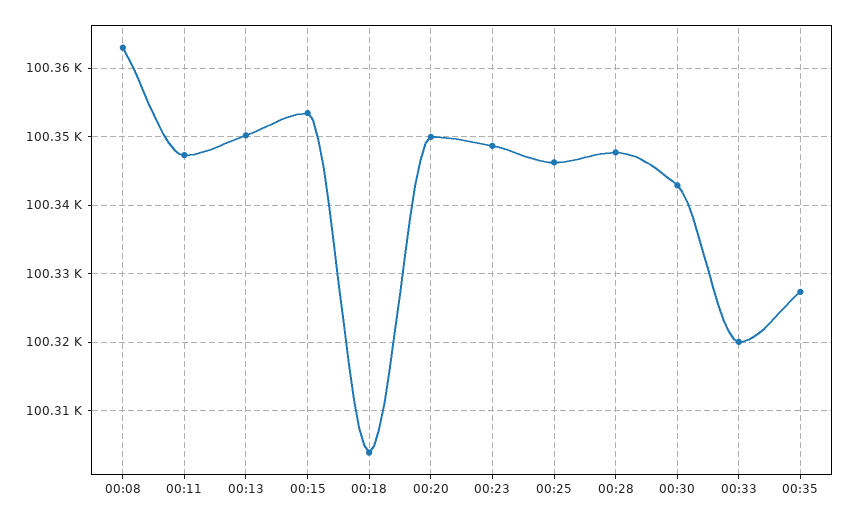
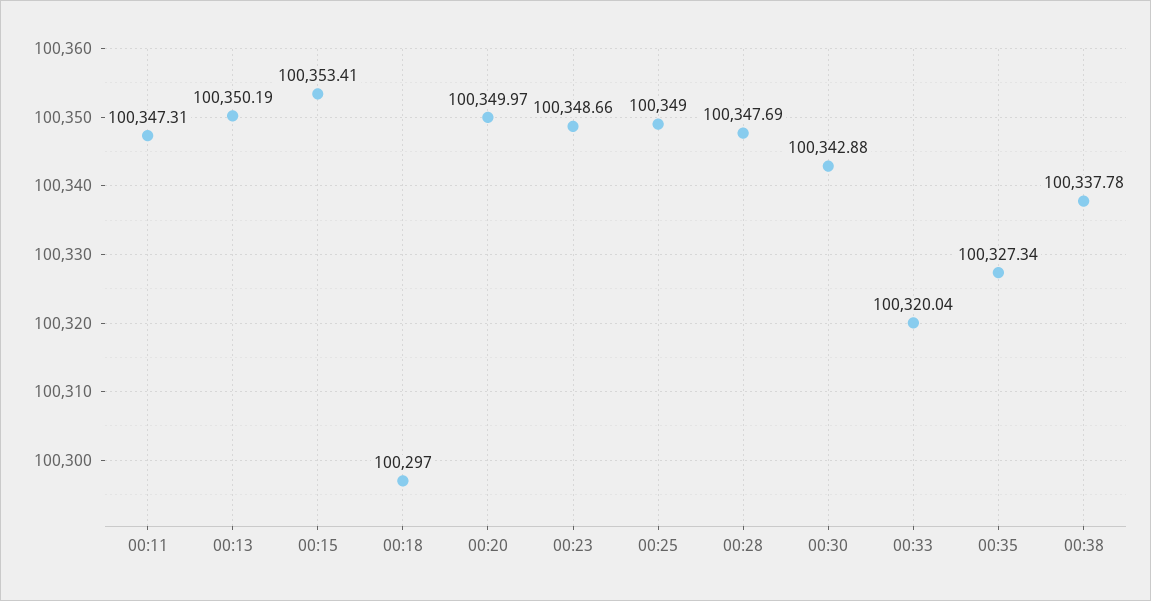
00:08: 100363 -> none
00:18: 100304 -> 100297
00:25: 100346 -> 100349
00:38: none -> 100337.78

